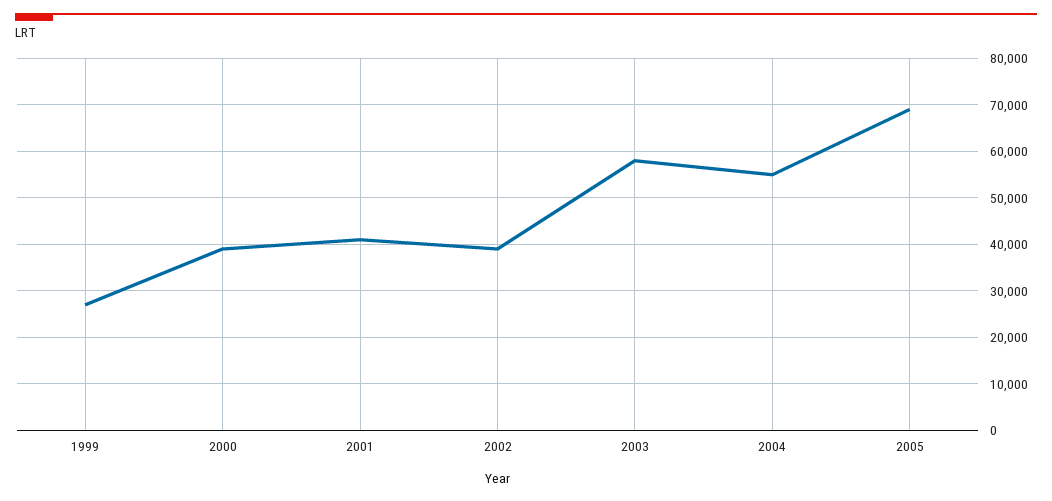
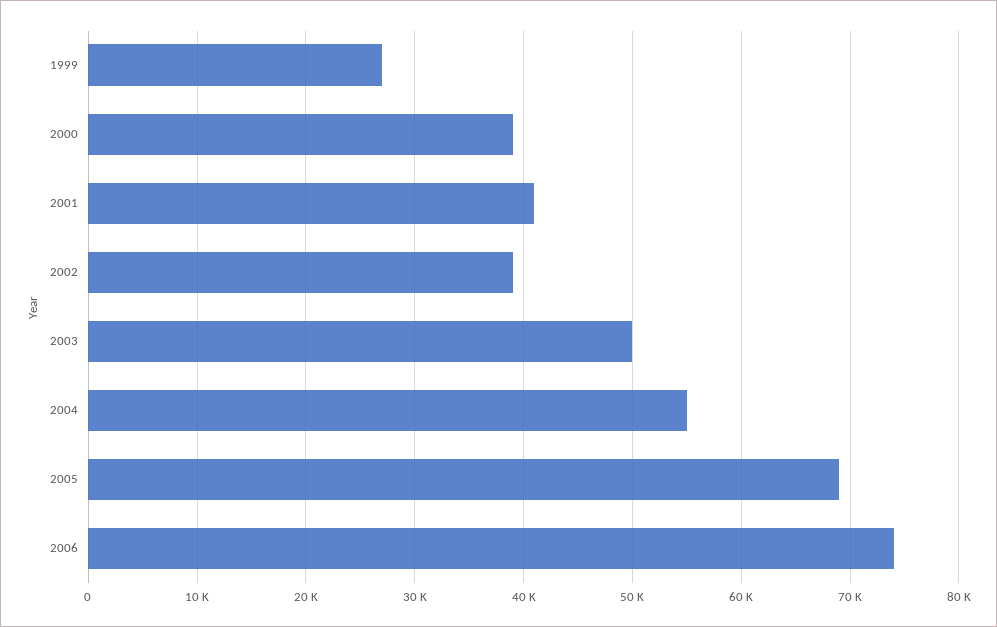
2003: 58000 -> 50000
2006: none -> 74000

